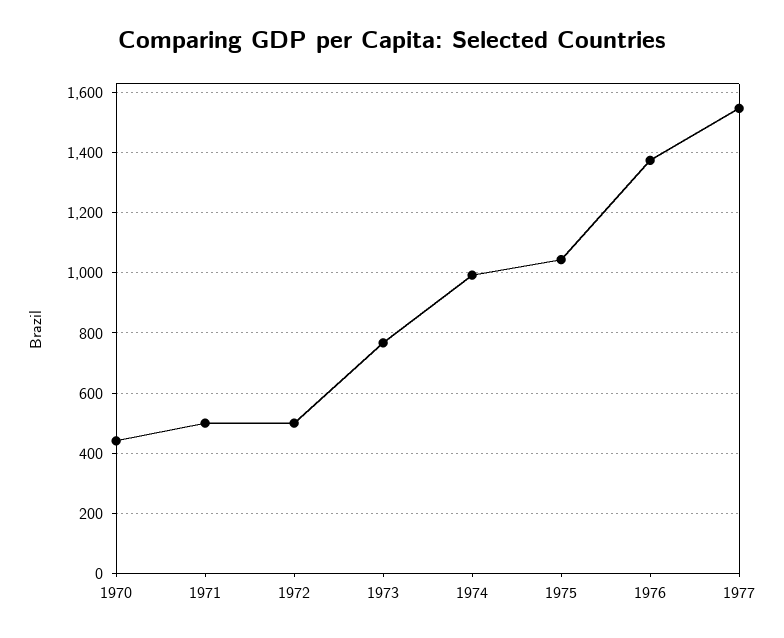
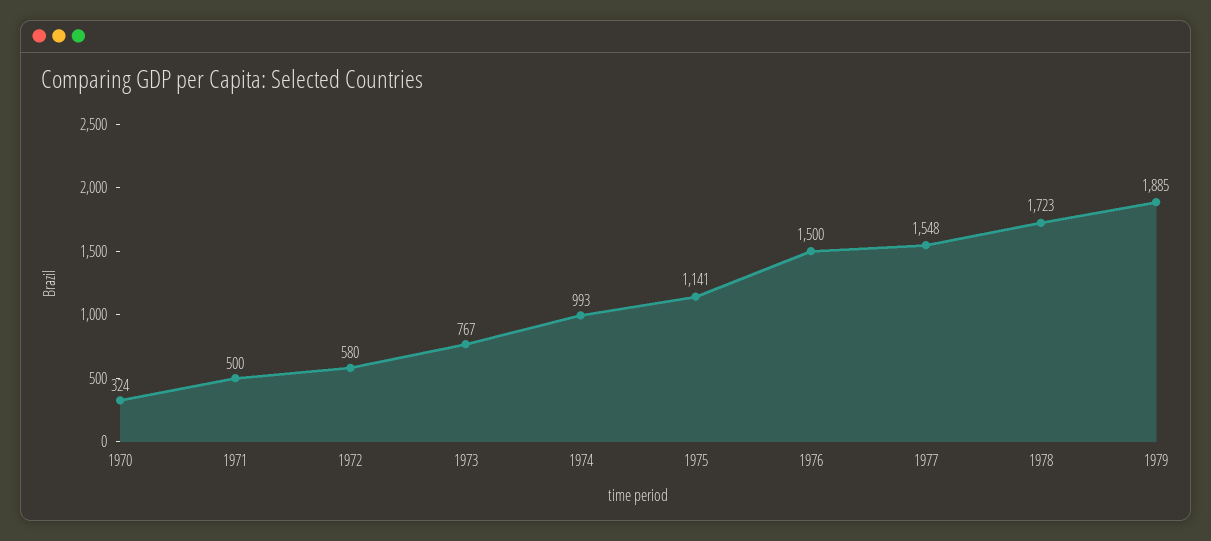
1970: 440 -> 324
1972: 500 -> 580
1975: 1040 -> 1141
1976: 1380 -> 1500
1978: none -> 1723
1979: none -> 1885

